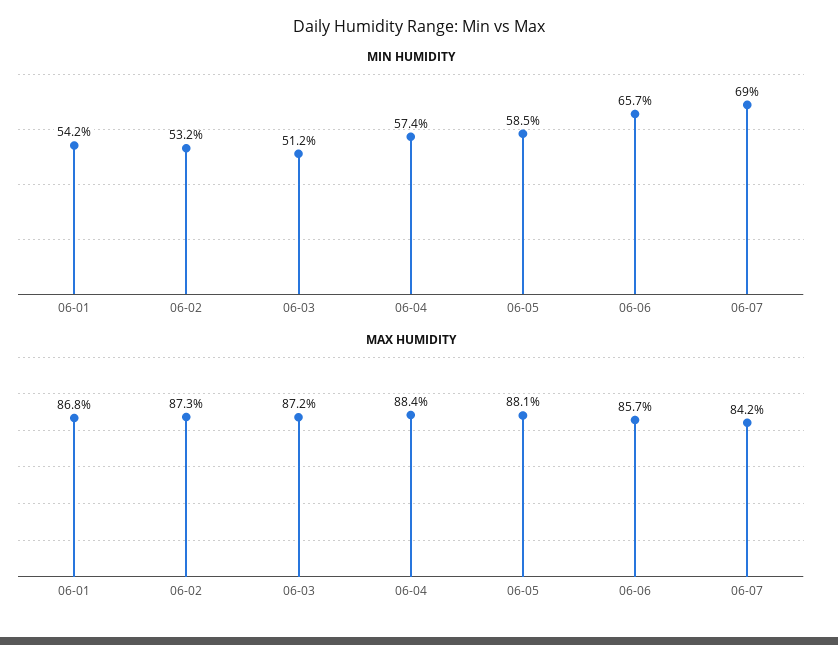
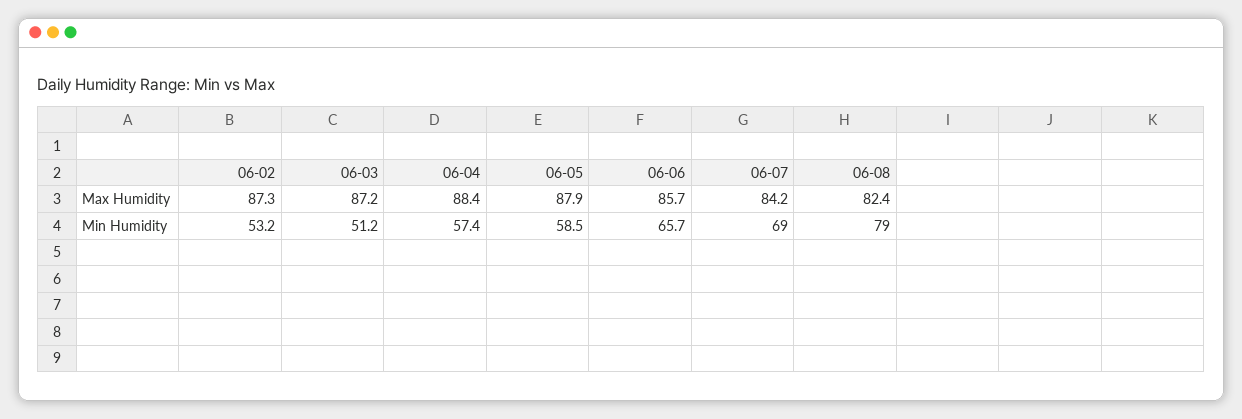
MIN HUMIDITY, 06-01: 54.2 -> none
MAX HUMIDITY, 06-01: 86.8 -> none
MAX HUMIDITY, 06-05: 88.1 -> 87.9
MAX HUMIDITY, 06-08: none -> 82.4
MIN HUMIDITY, 06-08: none -> 79

